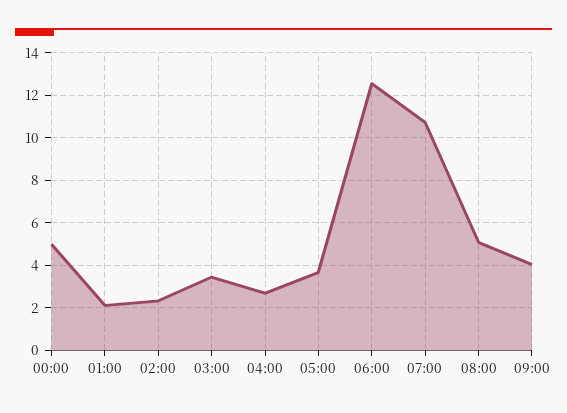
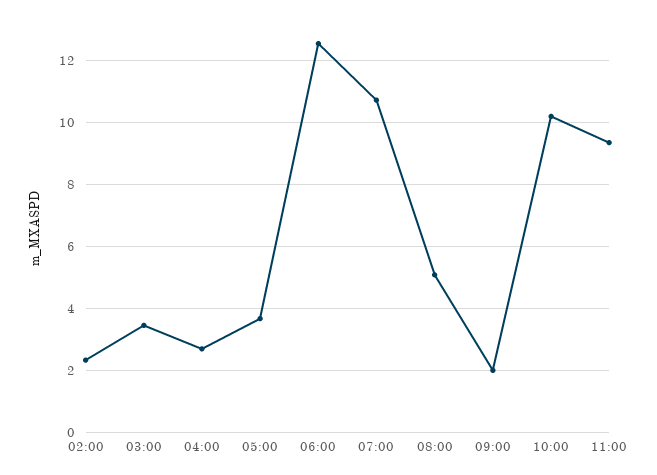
00:00: 5 -> none
01:00: 2 -> none
09:00: 4 -> 2
10:00: none -> 10.2
11:00: none -> 9.4

